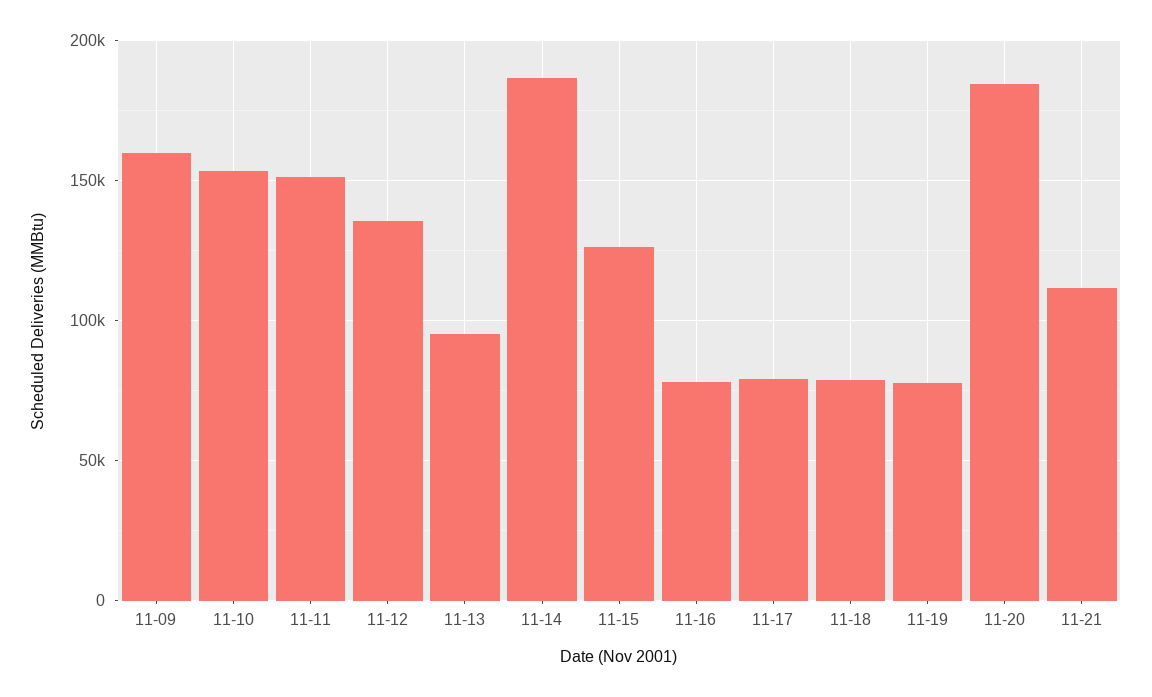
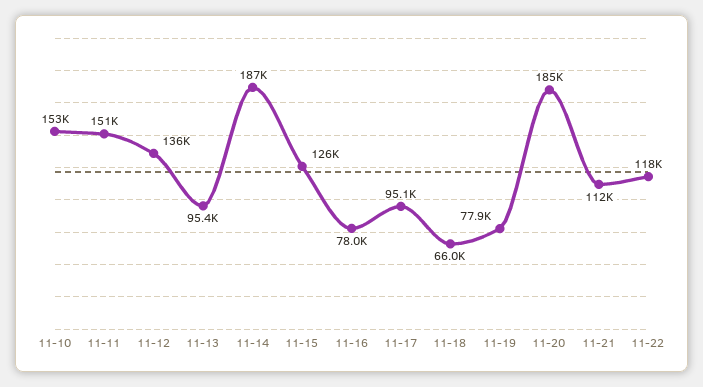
11-09: 160000 -> none
11-17: 80000 -> 95100
11-18: 80000 -> 66000
11-22: none -> 118000

